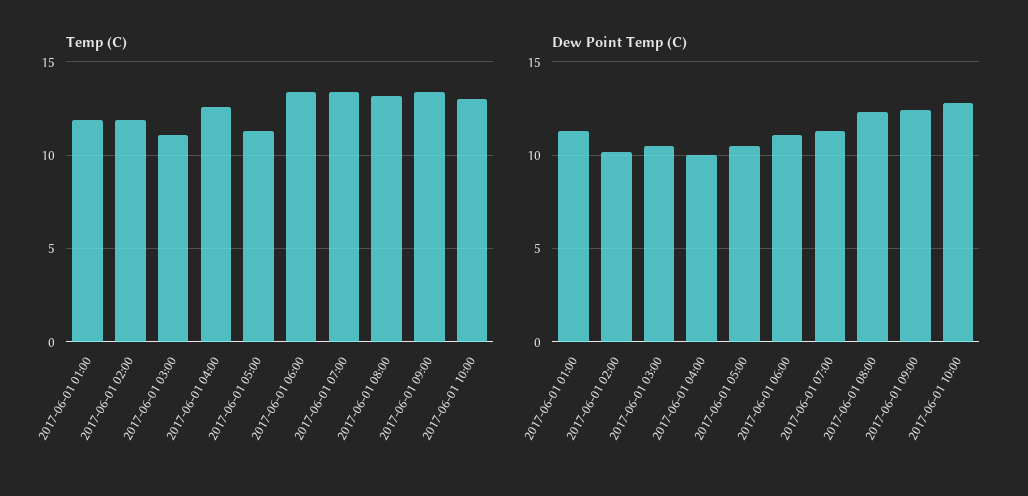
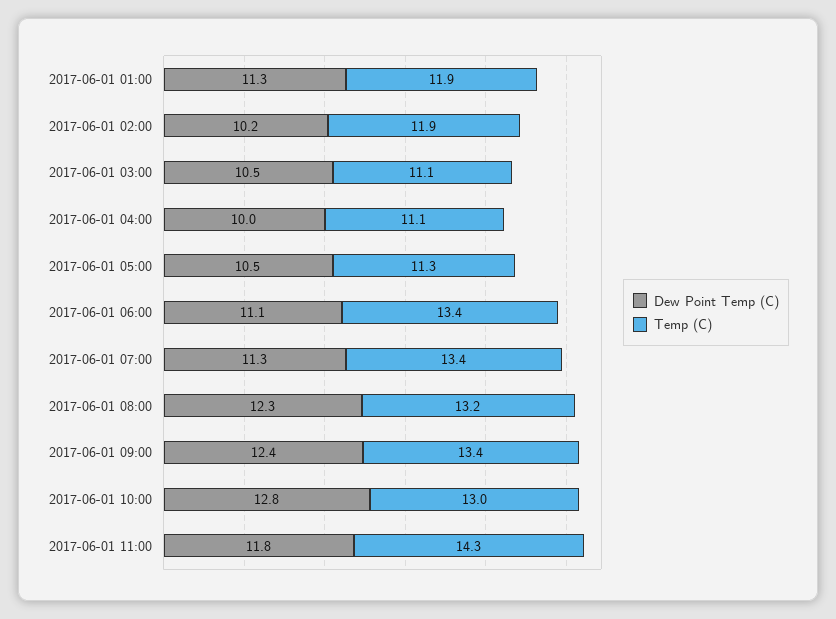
Temp (C), 2017-06-01 04:00: 12.5 -> 11.1
Dew Point Temp (C), 2017-06-01 11:00: none -> 11.8
Temp (C), 2017-06-01 11:00: none -> 14.3

